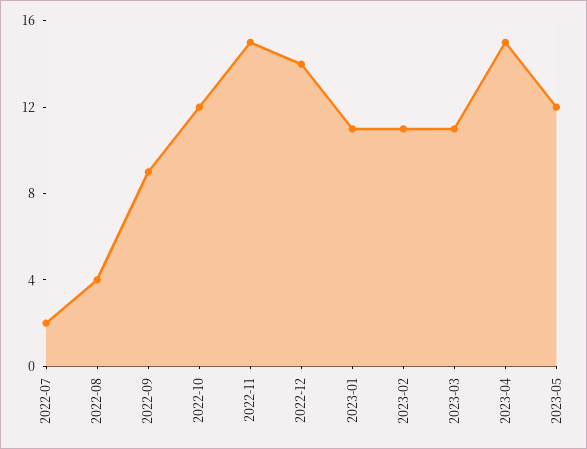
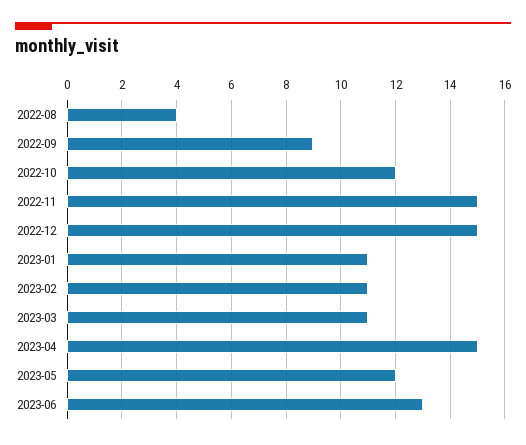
2022-07: 2 -> none
2022-12: 14 -> 15
2023-06: none -> 13

